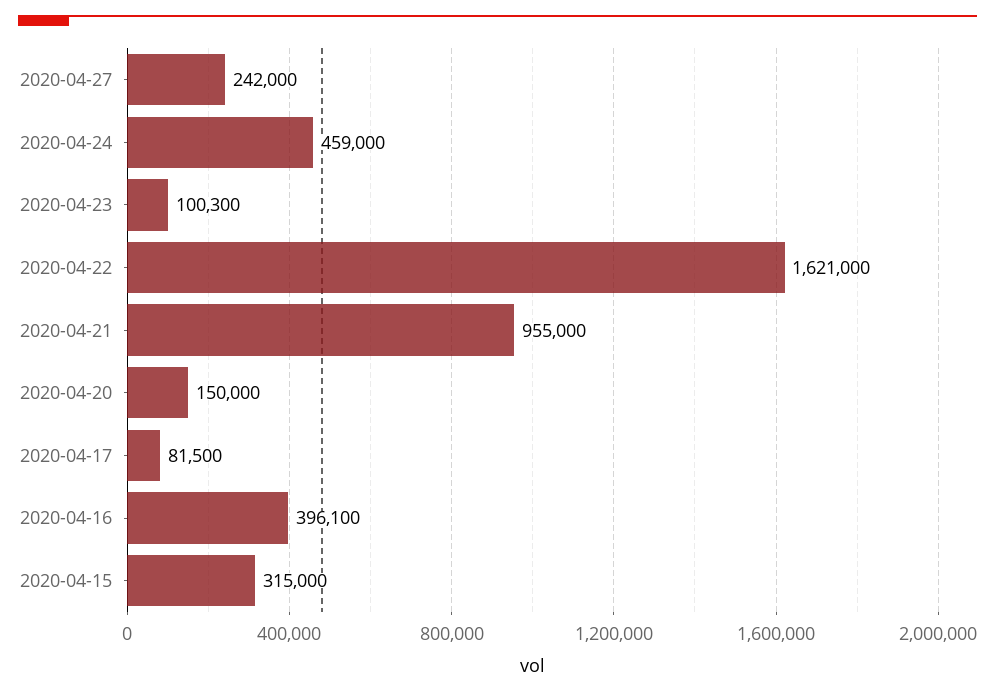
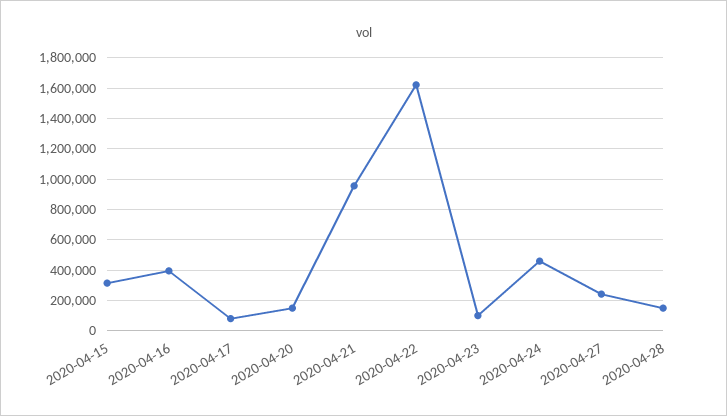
2020-04-28: none -> 150000

